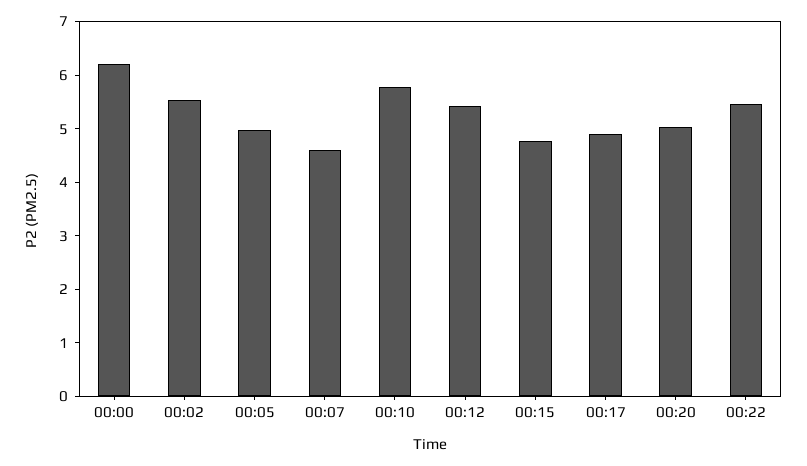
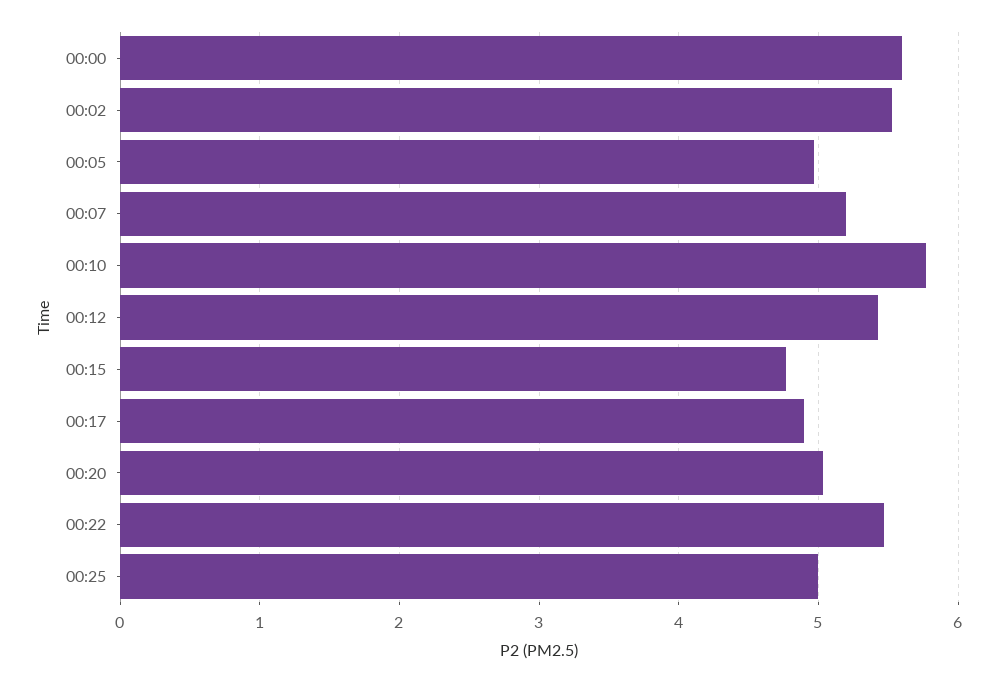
00:00: 6.2 -> 5.6
00:07: 4.6 -> 5.2
00:25: none -> 5

